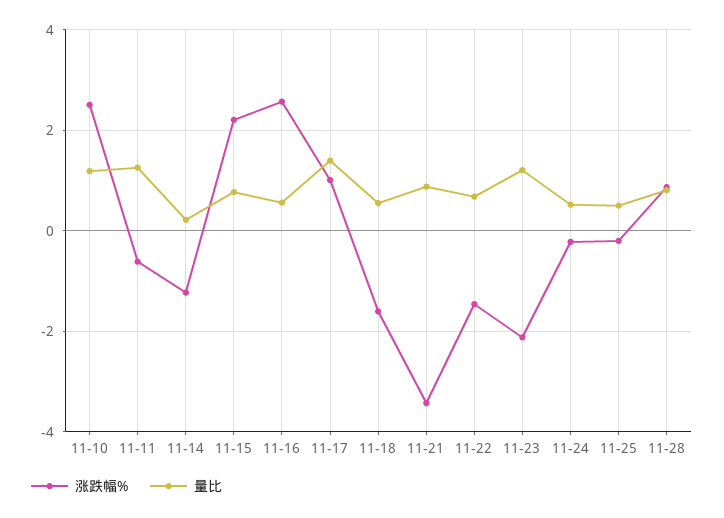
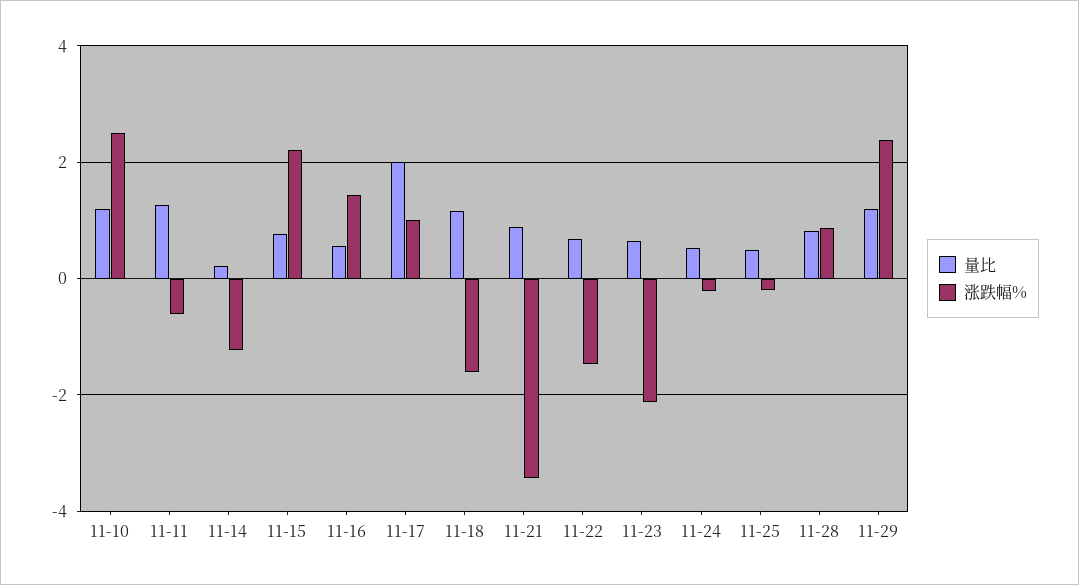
涨跌幅%, 11-16: 2.6 -> 1.4
量比, 11-17: 1.4 -> 2
量比, 11-18: 0.6 -> 1.2
量比, 11-23: 1.2 -> 0.6
量比, 11-29: none -> 1.2
涨跌幅%, 11-29: none -> 2.4

